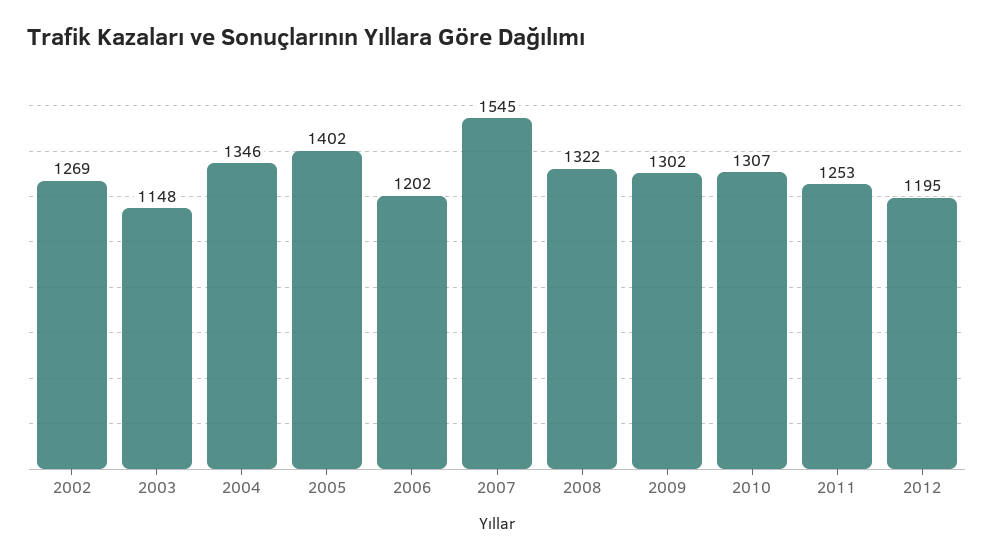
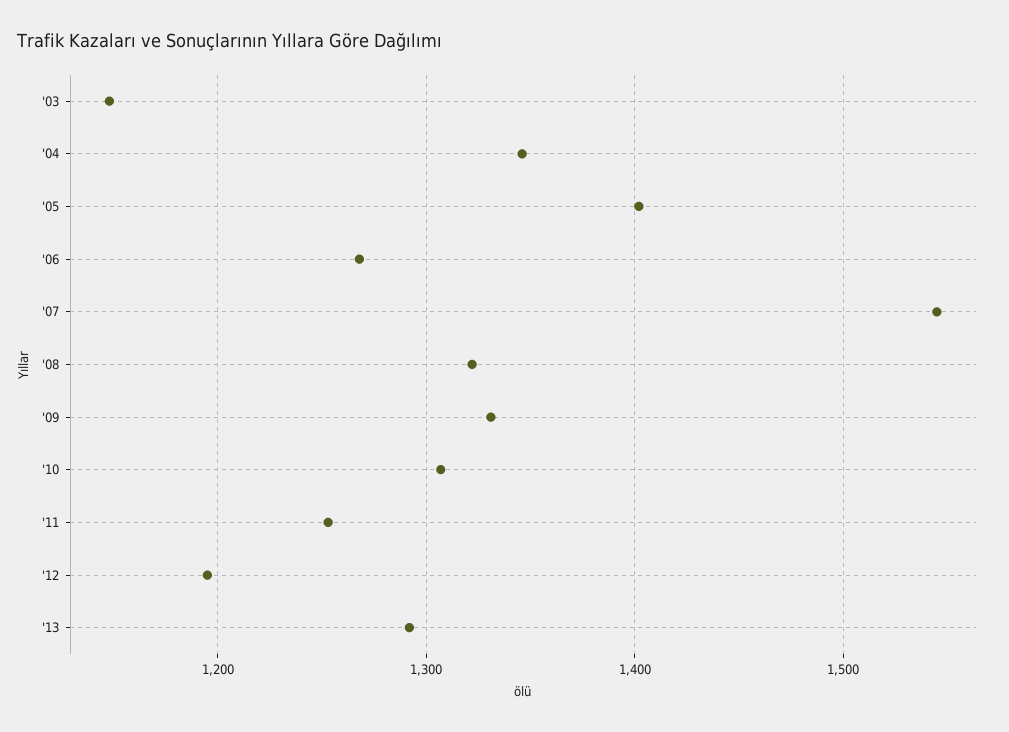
2002: 1269 -> none
2006: 1202 -> 1270
2009: 1302 -> 1330
'13: none -> 1290

